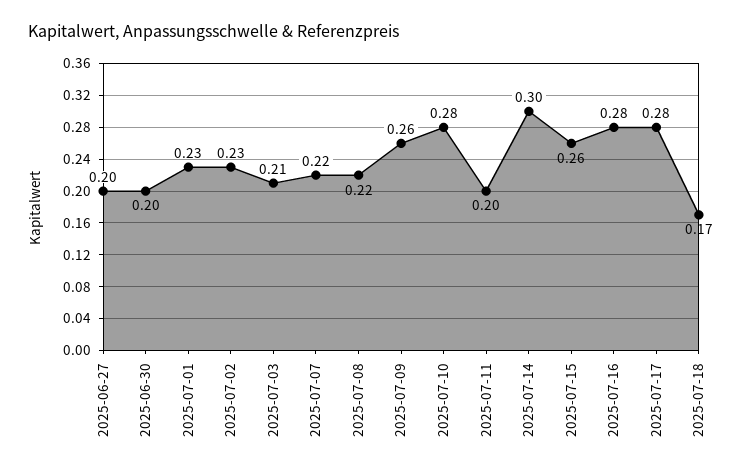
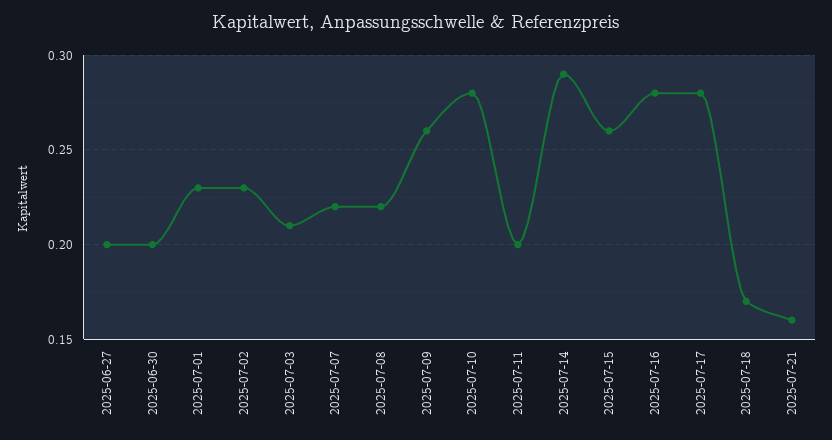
2025-07-14: 0.3 -> 0.29
2025-07-21: none -> 0.16

